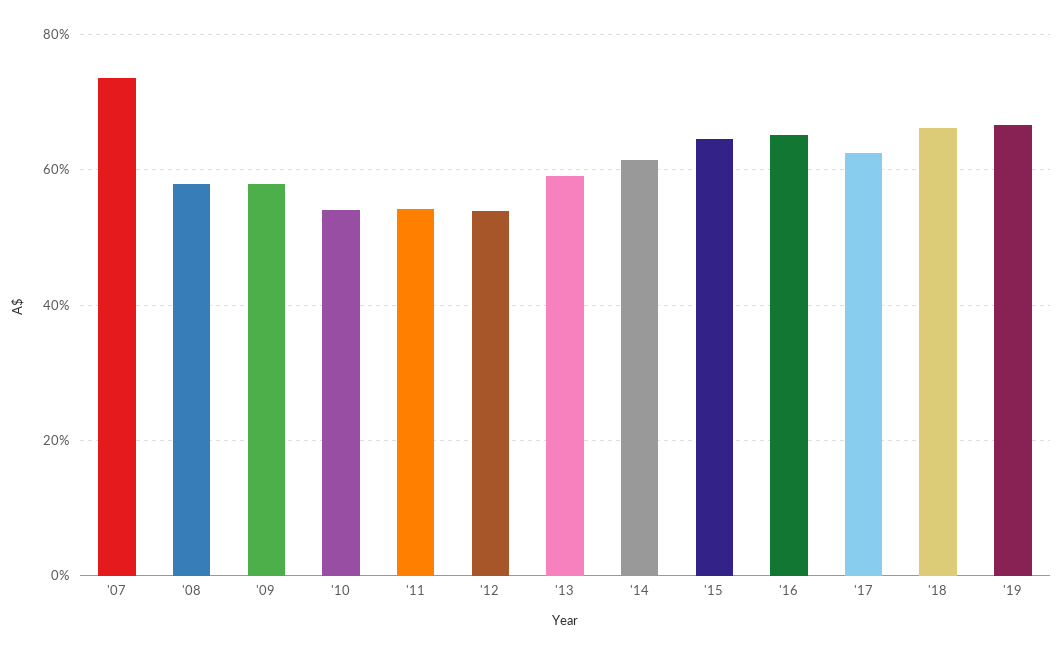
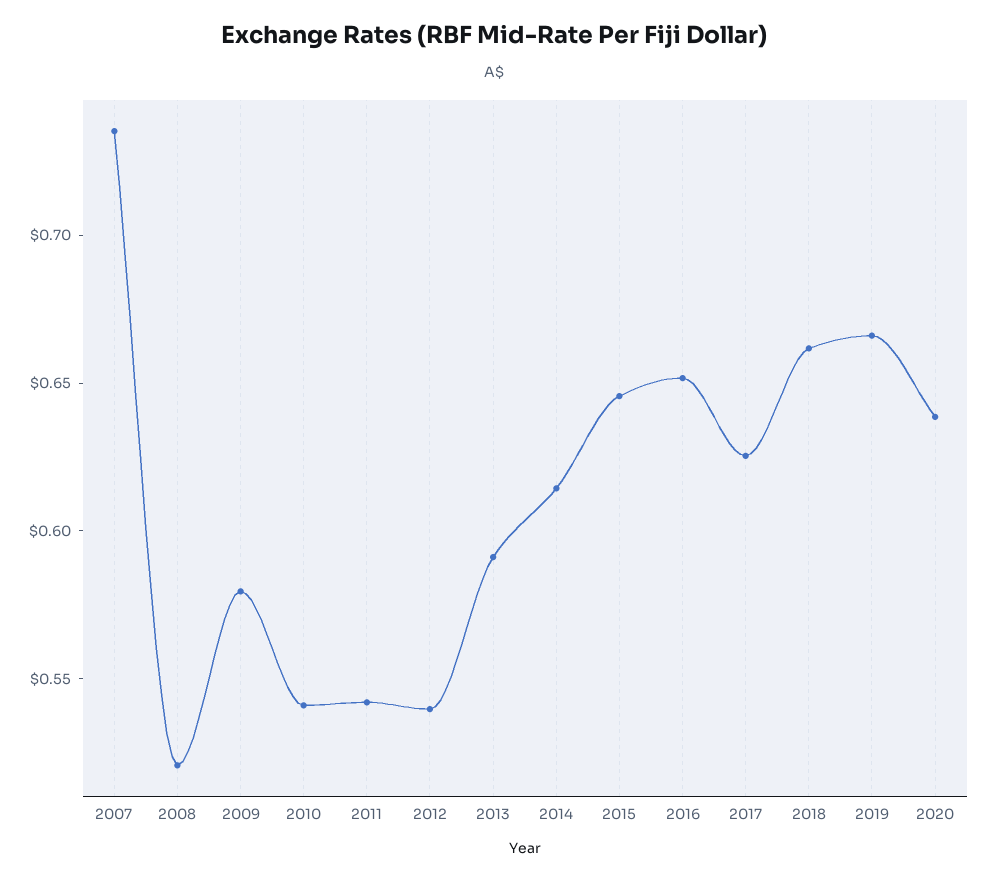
'08: 0.58 -> 0.52
2020: none -> 0.64

